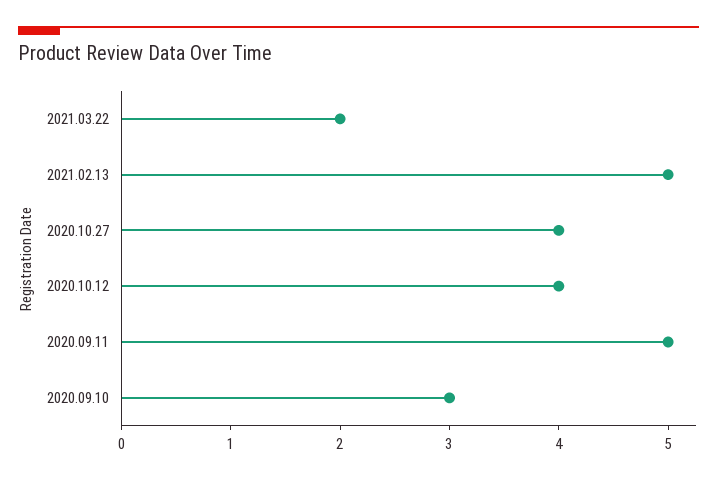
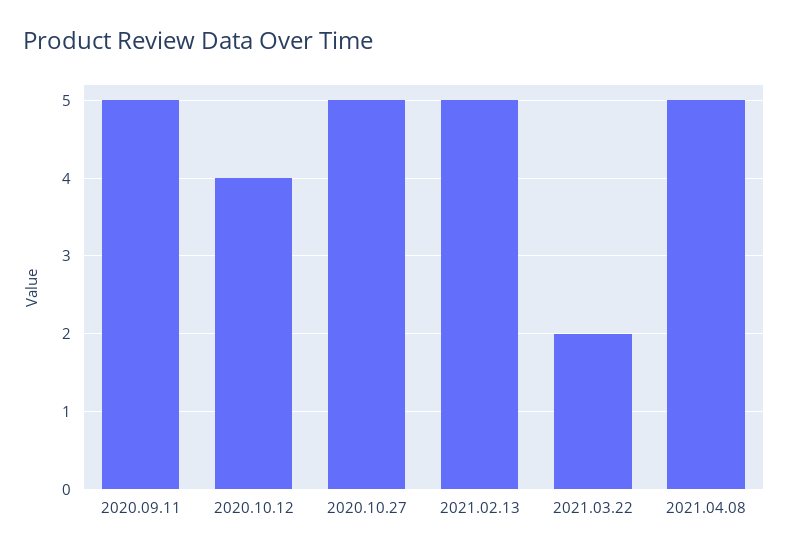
2020.10.27: 4 -> 5
2020.09.10: 3 -> none
2021.04.08: none -> 5

